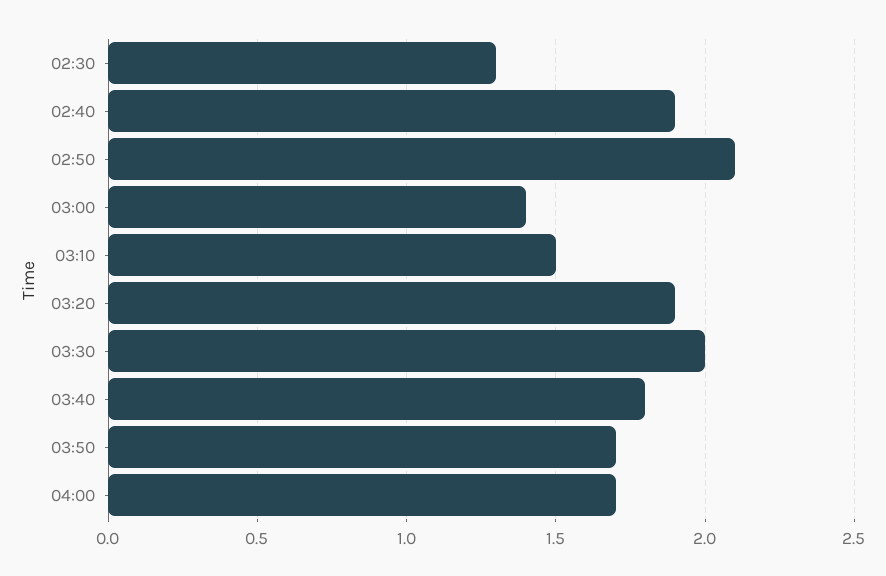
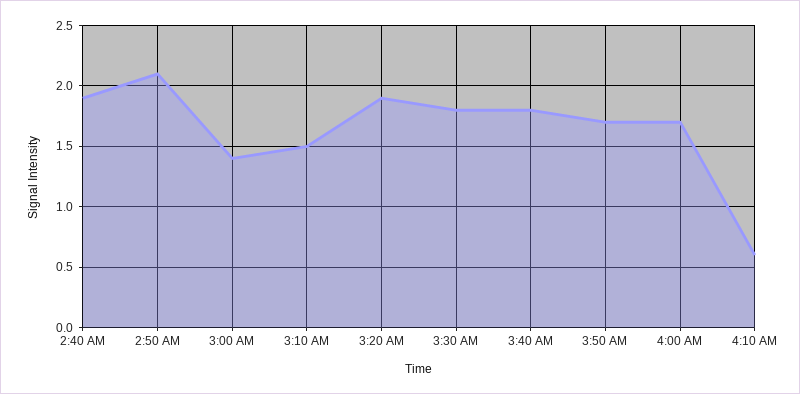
02:30: 1.3 -> none
03:30: 2 -> 1.8
4:10 AM: none -> 0.6

